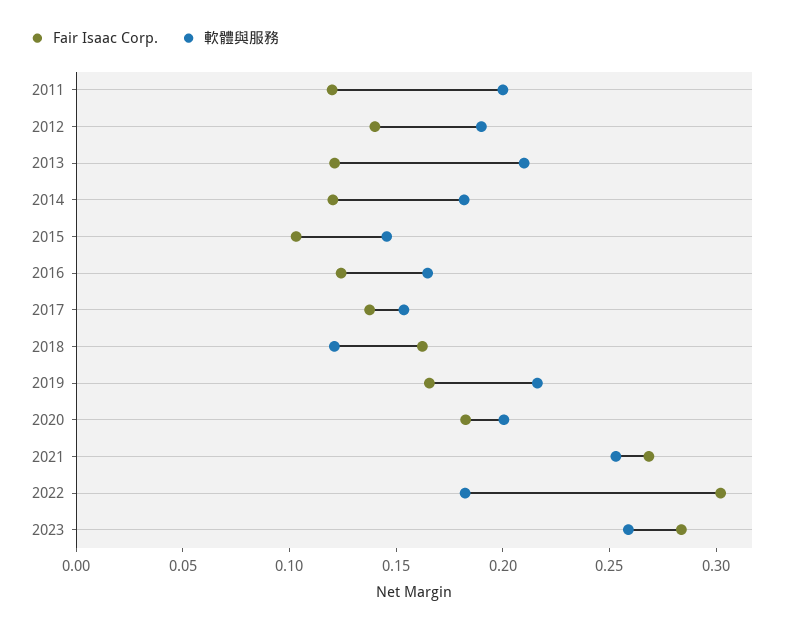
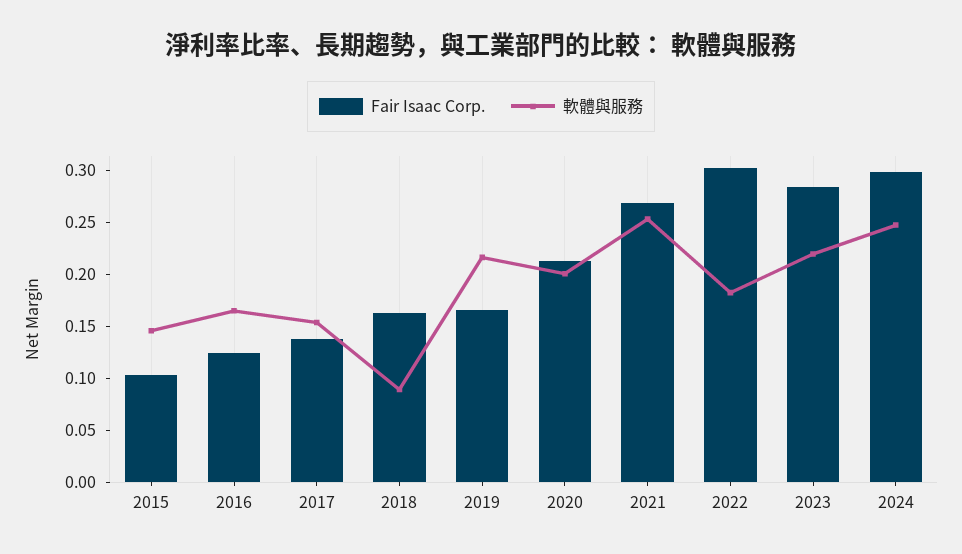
Fair Isaac Corp., 2011: 0.12 -> none
軟體與服務, 2011: 0.2 -> none
Fair Isaac Corp., 2012: 0.14 -> none
軟體與服務, 2012: 0.19 -> none
Fair Isaac Corp., 2013: 0.12 -> none
軟體與服務, 2013: 0.21 -> none
Fair Isaac Corp., 2014: 0.12 -> none
軟體與服務, 2014: 0.18 -> none
軟體與服務, 2018: 0.12 -> 0.09
Fair Isaac Corp., 2020: 0.18 -> 0.21
軟體與服務, 2023: 0.26 -> 0.22
Fair Isaac Corp., 2024: none -> 0.3
軟體與服務, 2024: none -> 0.25

